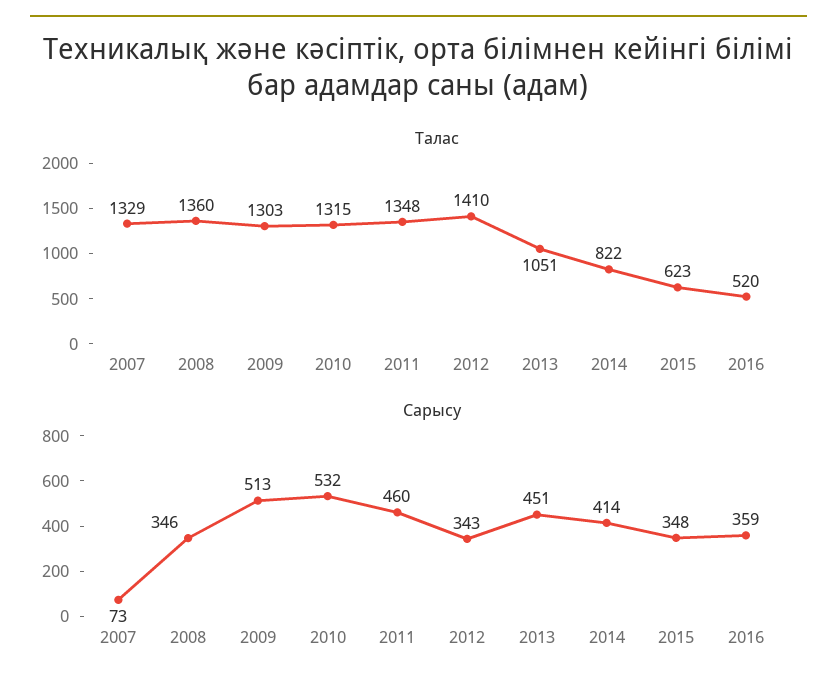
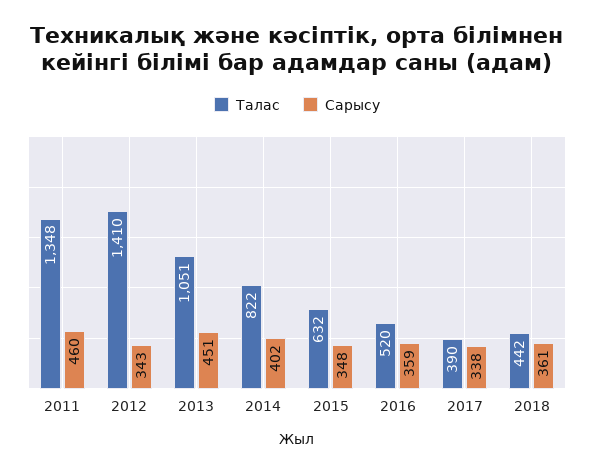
Талас, 2007: 1329 -> none
Талас, 2008: 1360 -> none
Талас, 2009: 1303 -> none
Талас, 2010: 1315 -> none
Талас, 2015: 623 -> 632
Сарысу, 2007: 73 -> none
Сарысу, 2008: 346 -> none
Сарысу, 2009: 513 -> none
Сарысу, 2010: 532 -> none
Сарысу, 2014: 414 -> 402
Талас, 2017: none -> 390
Сарысу, 2017: none -> 338
Талас, 2018: none -> 442
Сарысу, 2018: none -> 361

